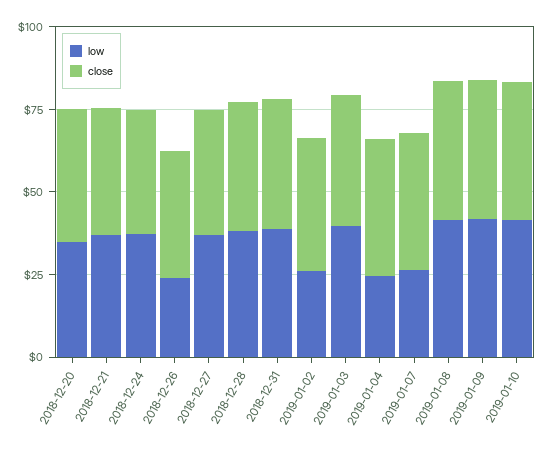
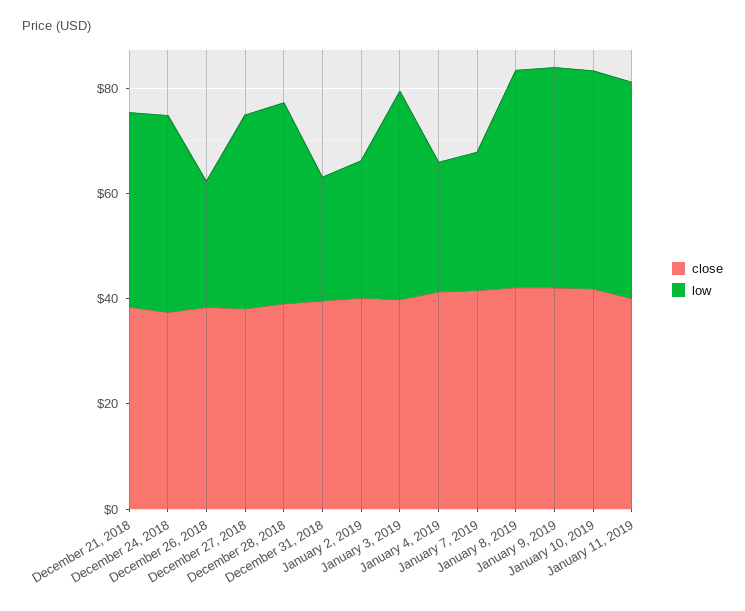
low, 2018-12-20: 35 -> none
close, 2018-12-20: 40 -> none
low, 2018-12-31: 40 -> 25
close, January 11, 2019: none -> 40
low, January 11, 2019: none -> 40

